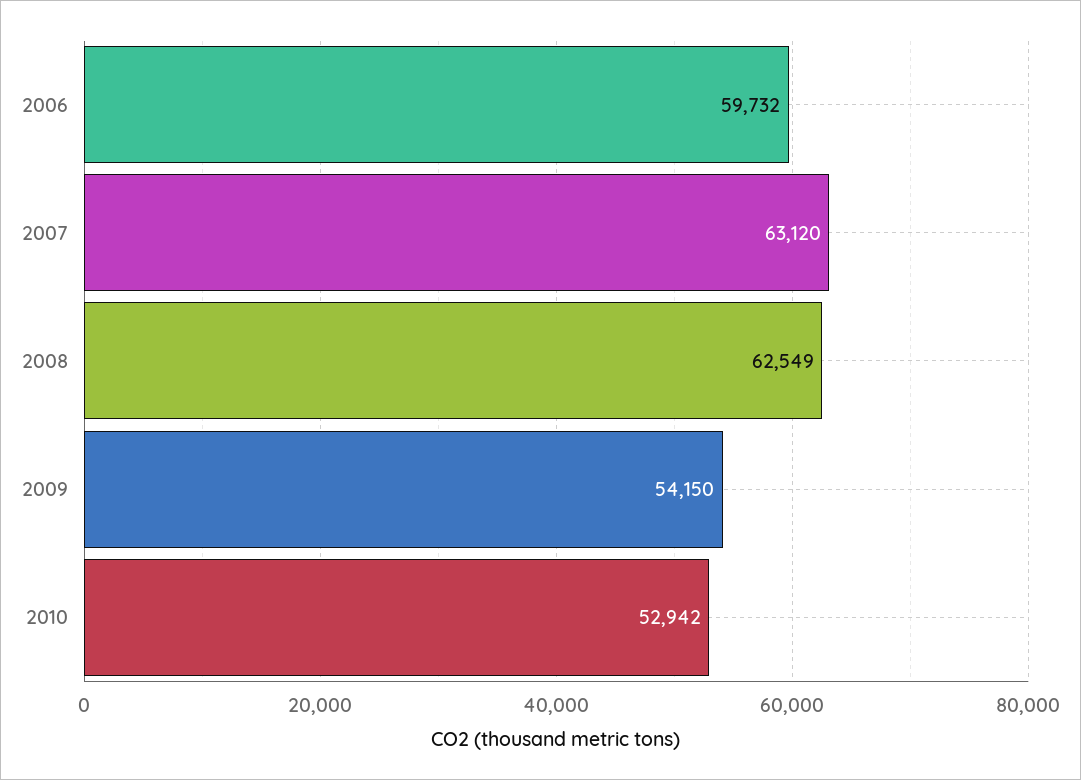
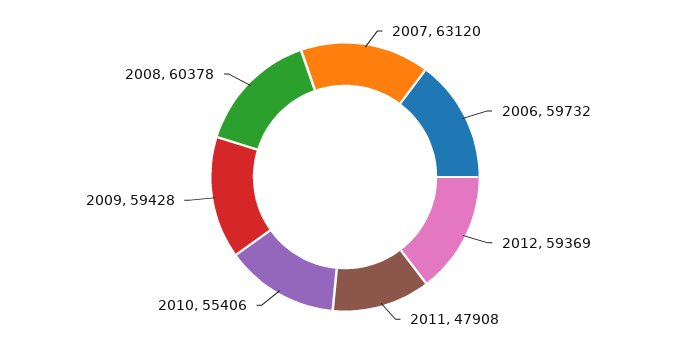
2008: 62549 -> 60378
2009: 54150 -> 59428
2010: 52942 -> 55406
2012: none -> 59369
2011: none -> 47908

